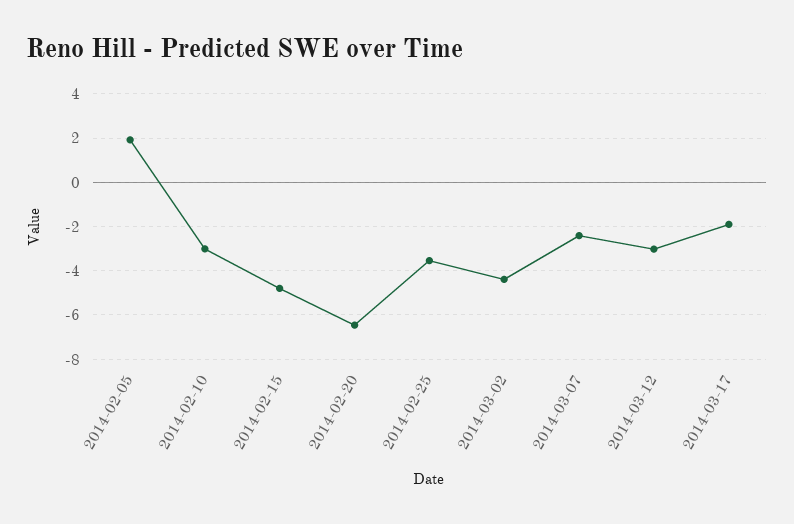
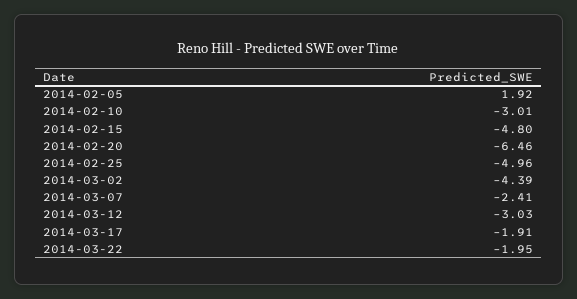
2014-02-25: -3.5 -> -4.96
2014-03-22: none -> -1.95

